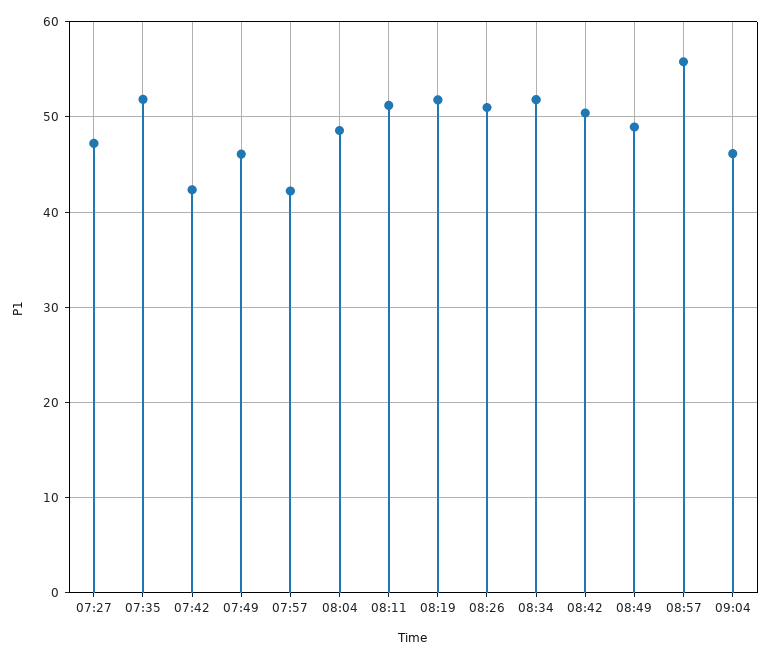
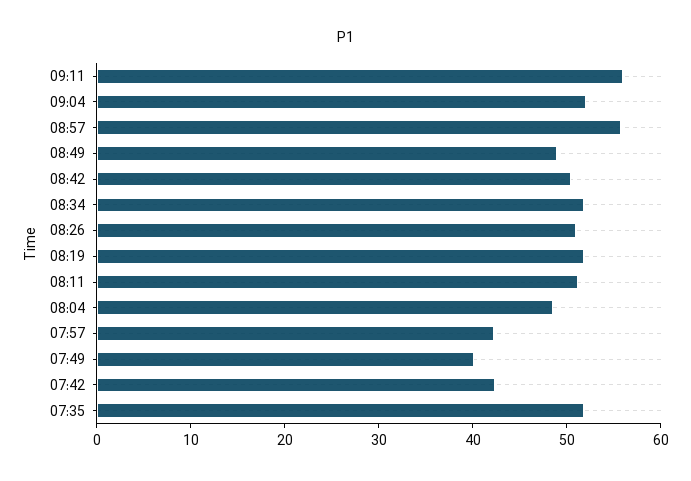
07:27: 47 -> none
07:49: 46 -> 40
09:04: 46 -> 52
09:11: none -> 56

